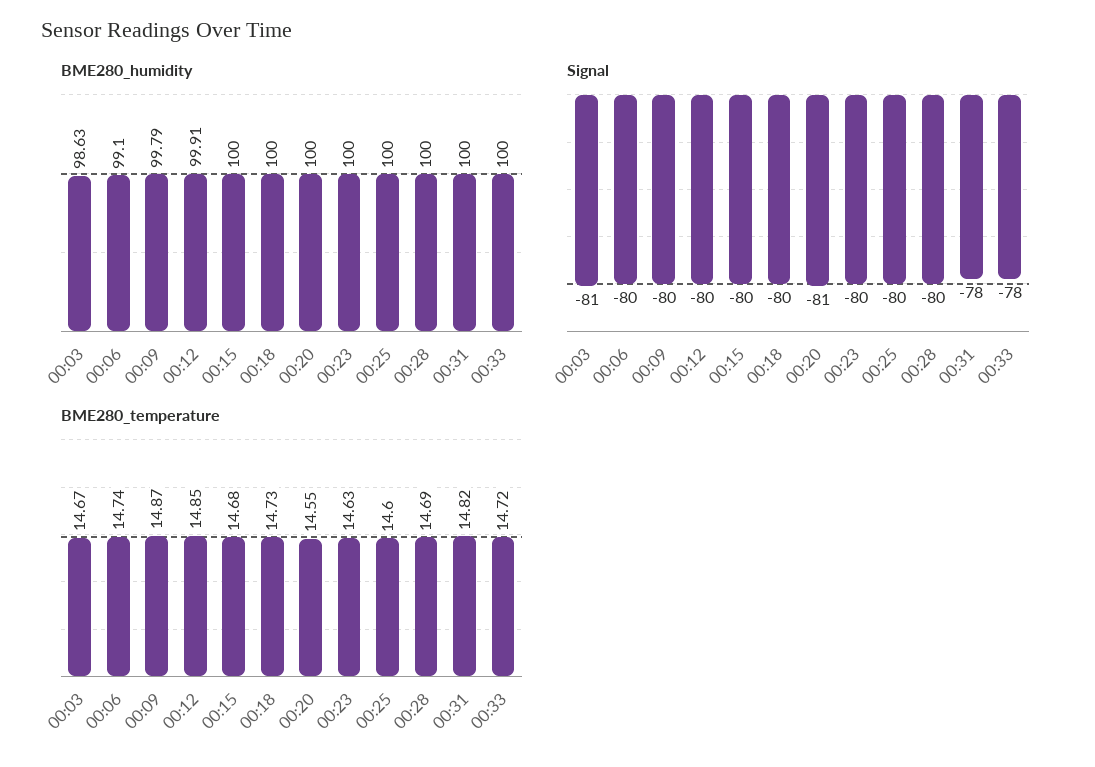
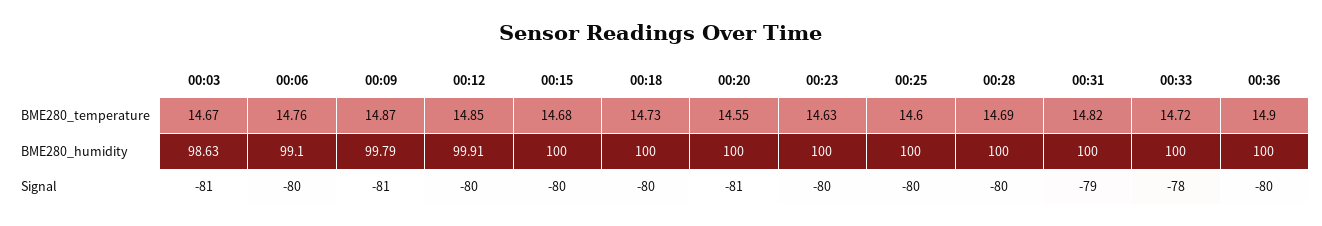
Signal, 00:09: -80 -> -81
Signal, 00:31: -78 -> -79
BME280_temperature, 00:06: 14.74 -> 14.76
BME280_temperature, 00:36: none -> 14.9
BME280_humidity, 00:36: none -> 100
Signal, 00:36: none -> -80

